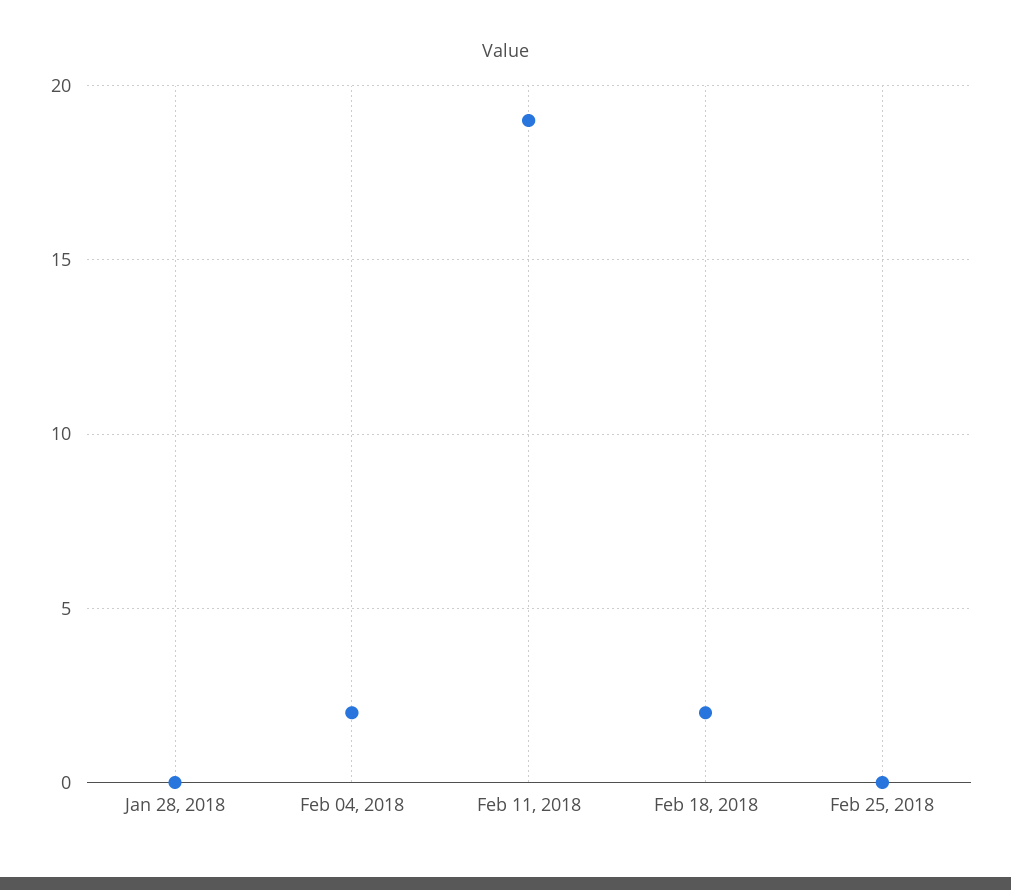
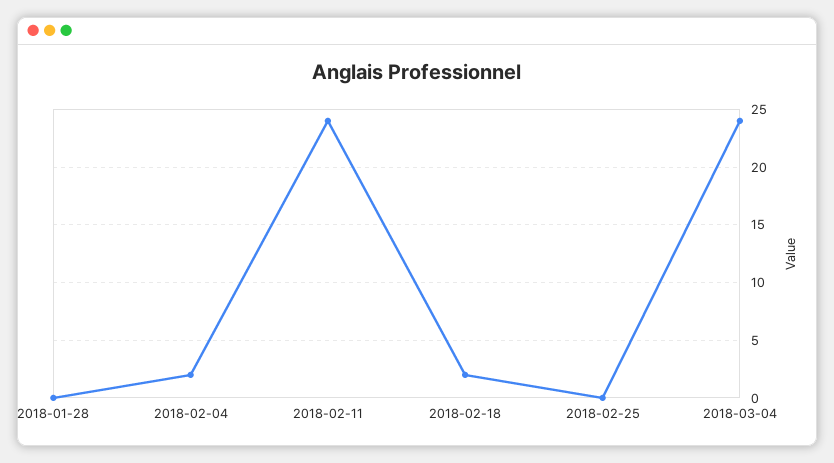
Feb 11, 2018: 19 -> 24
2018-03-04: none -> 24

